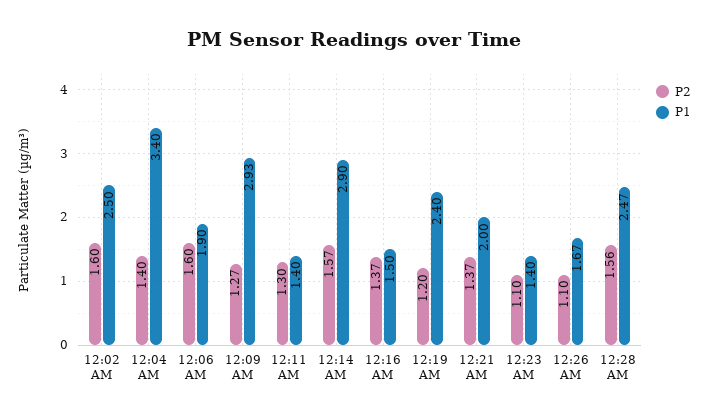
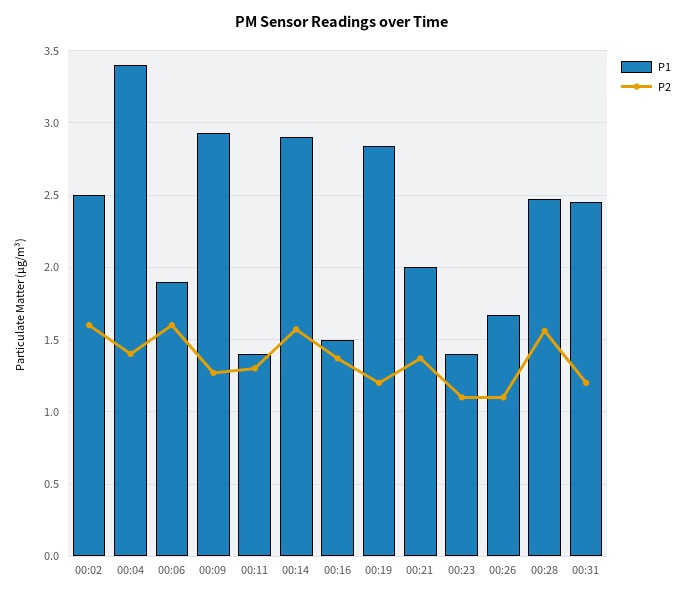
P1, 12:19 AM: 2.4 -> 2.85
P1, 00:31: none -> 2.45
P2, 00:31: none -> 1.2

